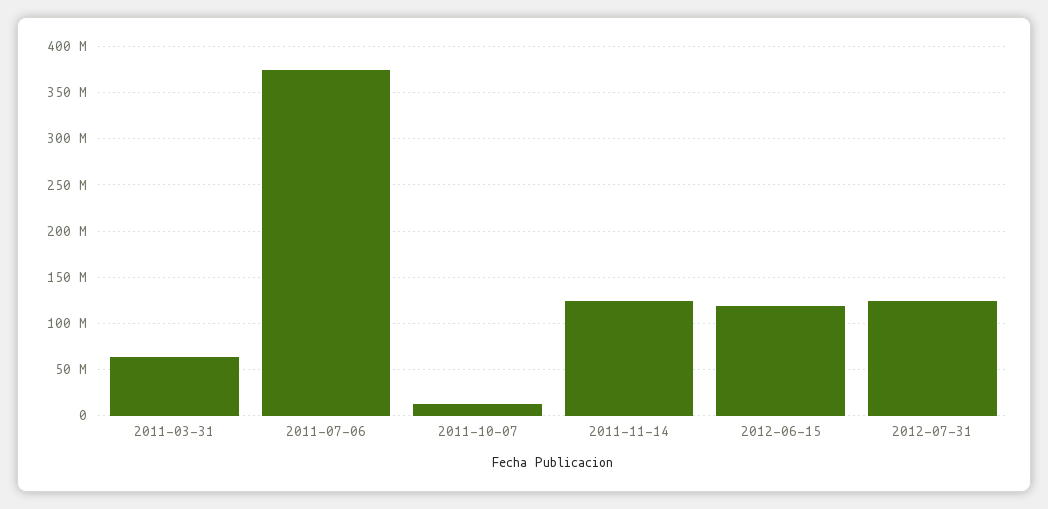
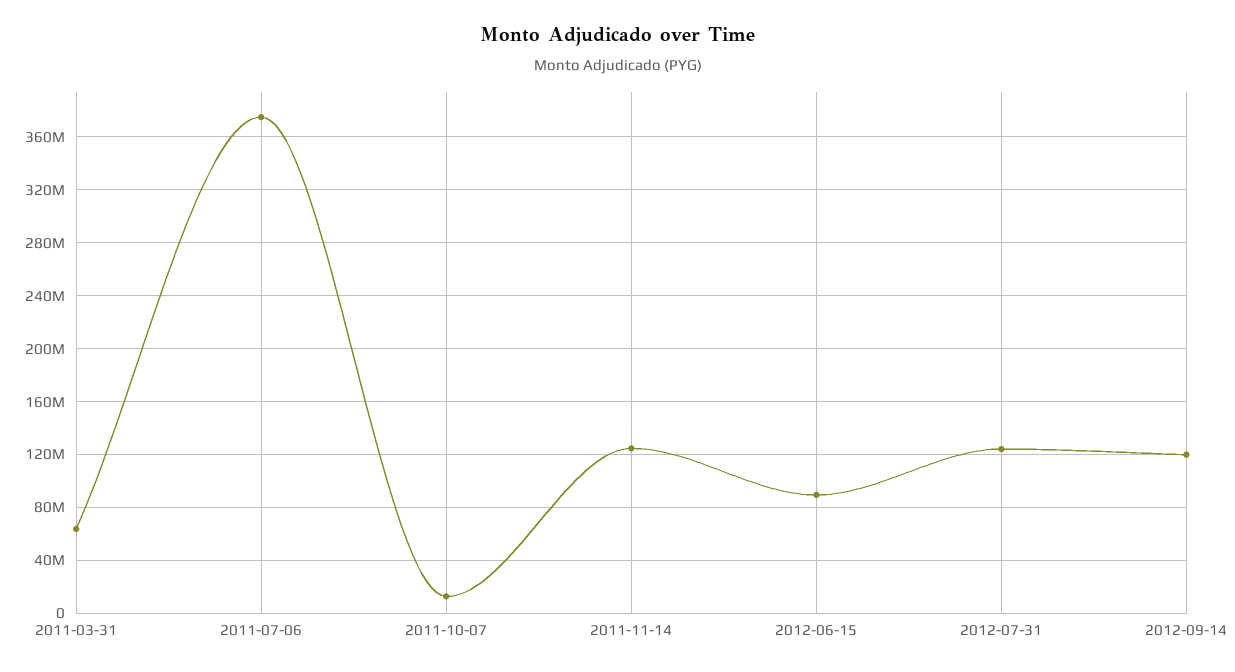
2012-06-15: 120000000 -> 90000000
2012-09-14: none -> 120000000

